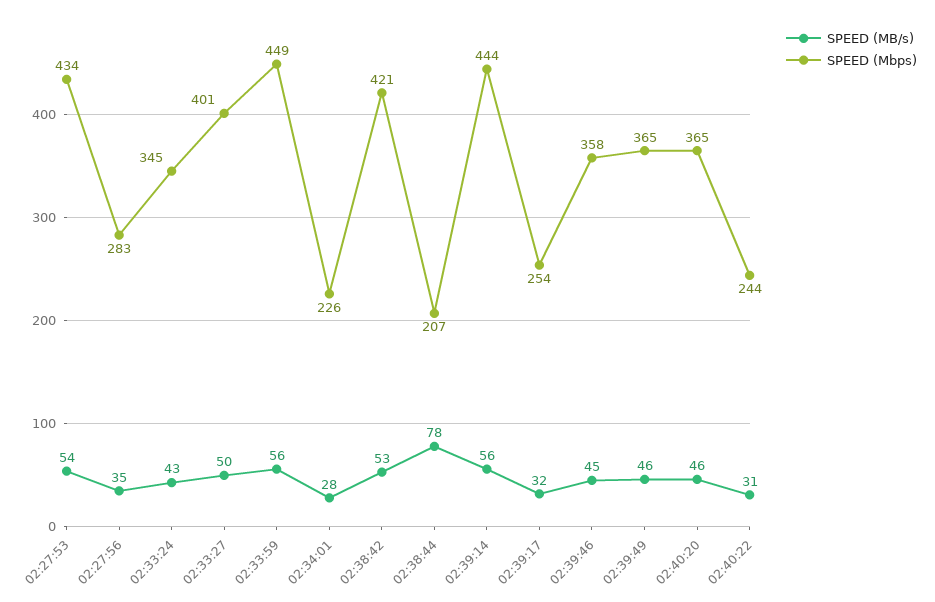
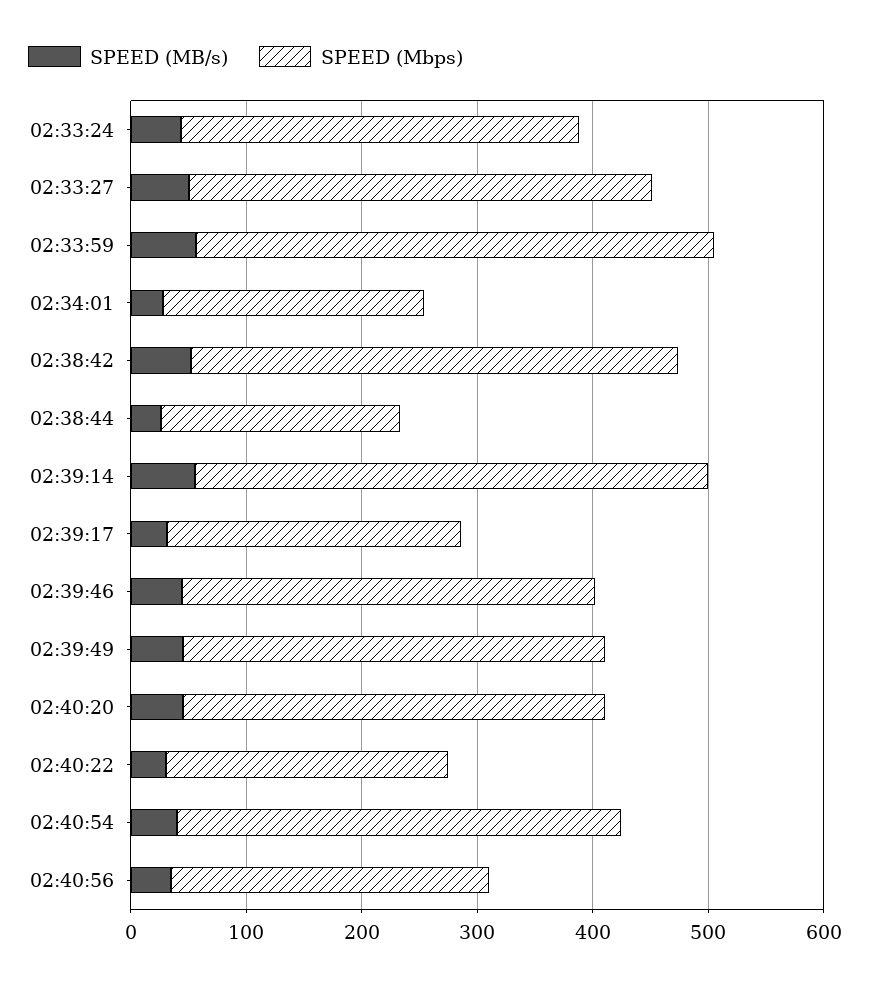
SPEED (MB/s), 02:27:53: 54 -> none
SPEED (Mbps), 02:27:53: 434 -> none
SPEED (MB/s), 02:27:56: 35 -> none
SPEED (Mbps), 02:27:56: 283 -> none
SPEED (MB/s), 02:38:44: 78 -> 20
SPEED (MB/s), 02:40:54: none -> 40
SPEED (Mbps), 02:40:54: none -> 380
SPEED (MB/s), 02:40:56: none -> 40
SPEED (Mbps), 02:40:56: none -> 280

